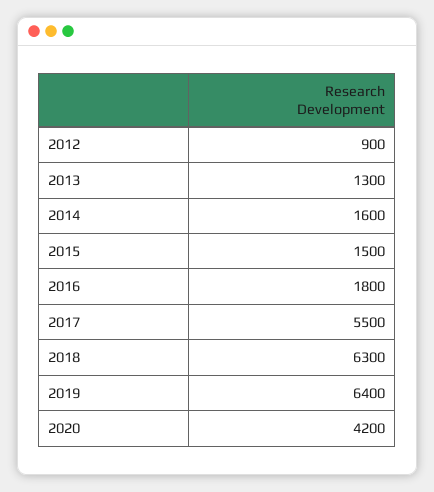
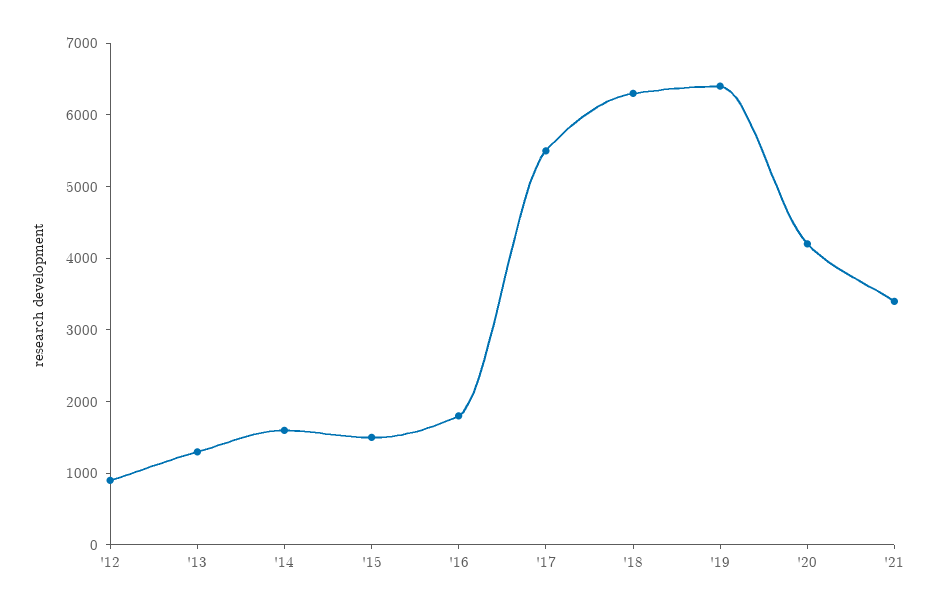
'21: none -> 3400

